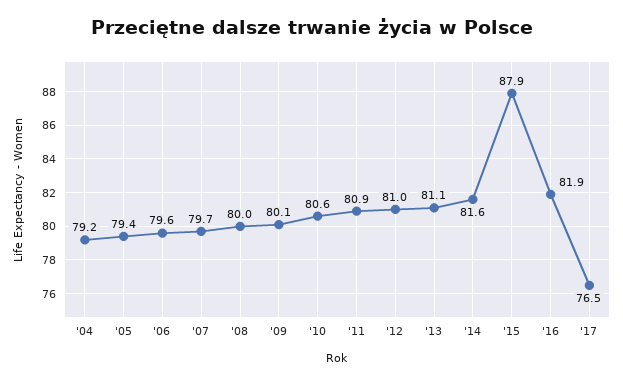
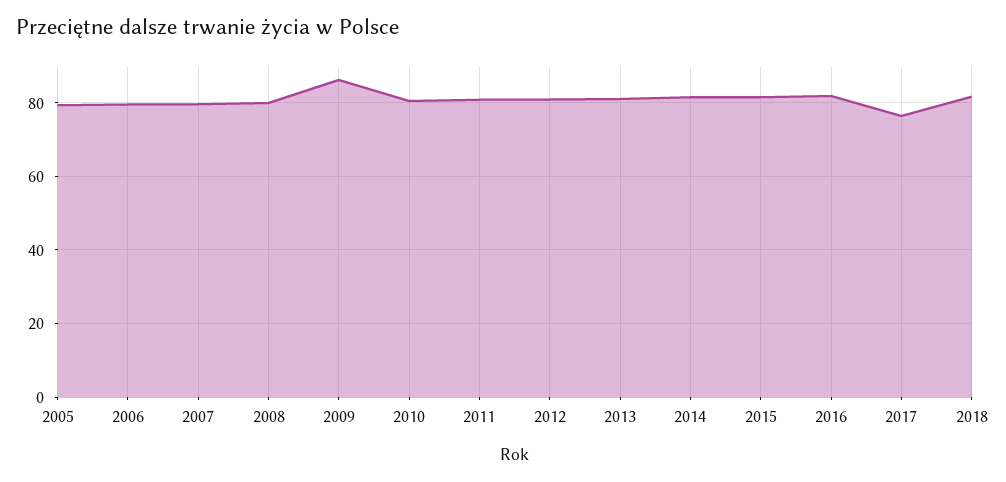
'04: 79.2 -> none
'09: 80.1 -> 86
'15: 87.9 -> 82
2018: none -> 82

